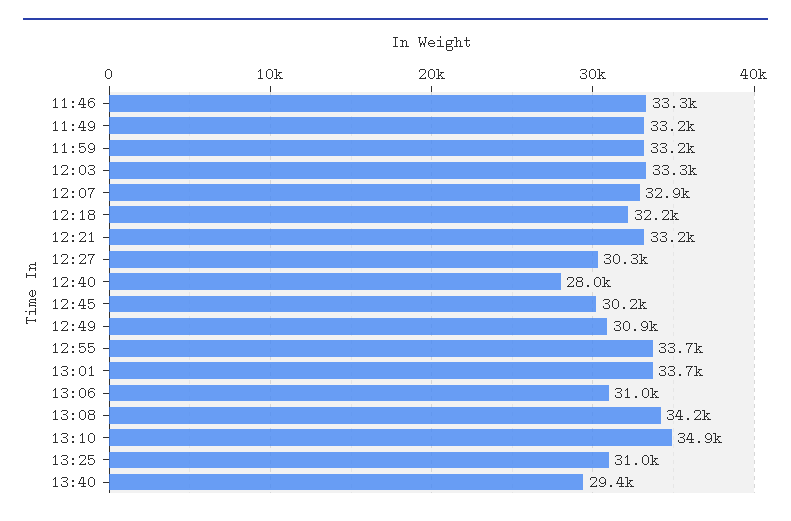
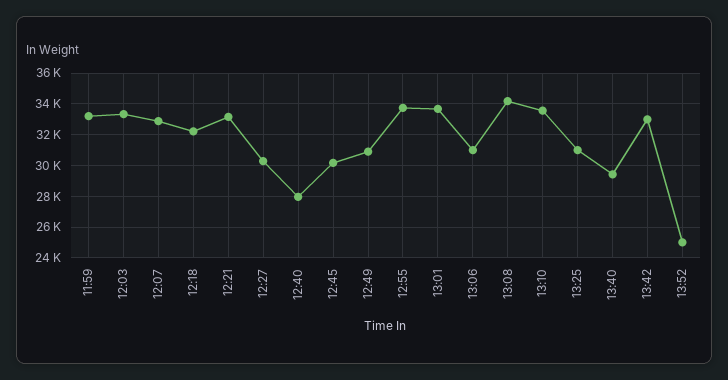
11:46: 33300 -> none
11:49: 33200 -> none
13:10: 34900 -> 33500
13:42: none -> 33000
13:52: none -> 25000

